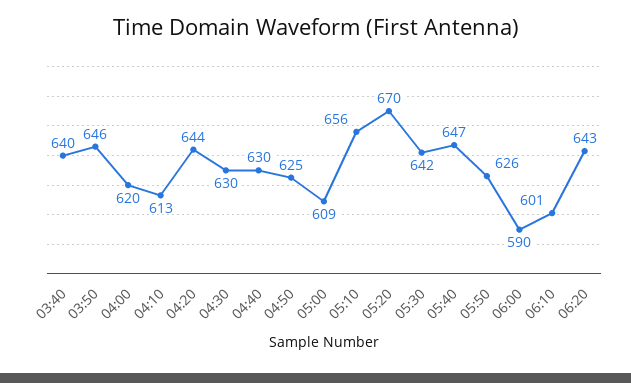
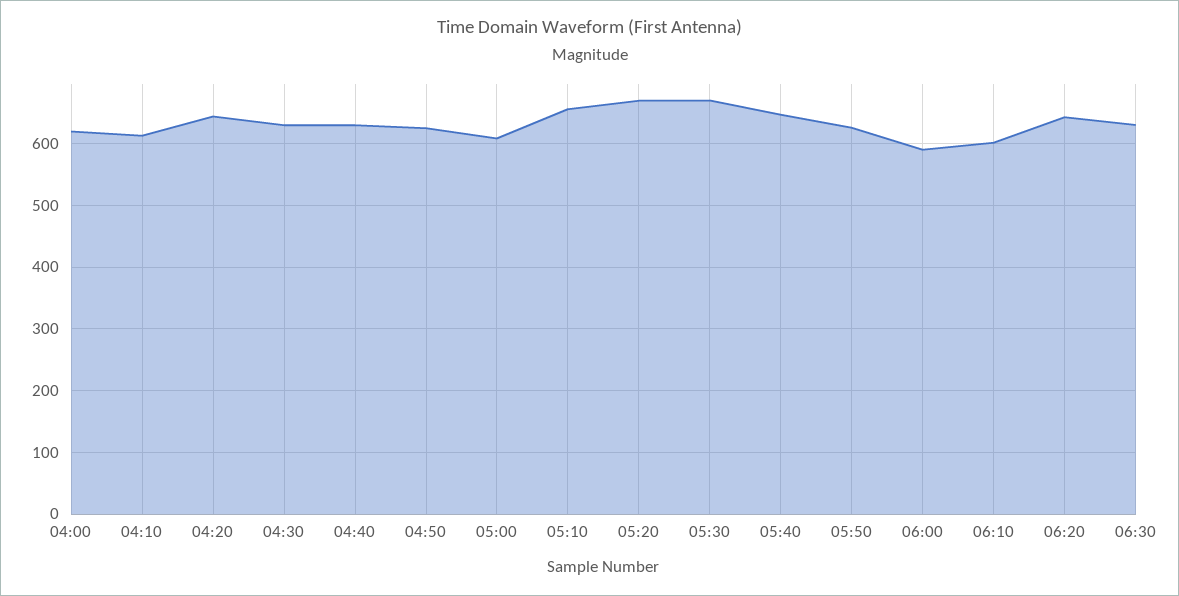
03:40: 640 -> none
03:50: 646 -> none
05:30: 642 -> 670
06:30: none -> 630

